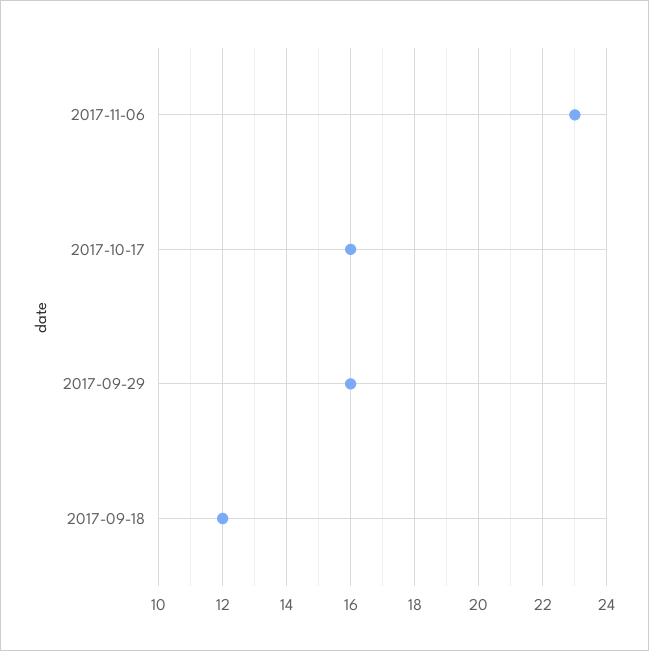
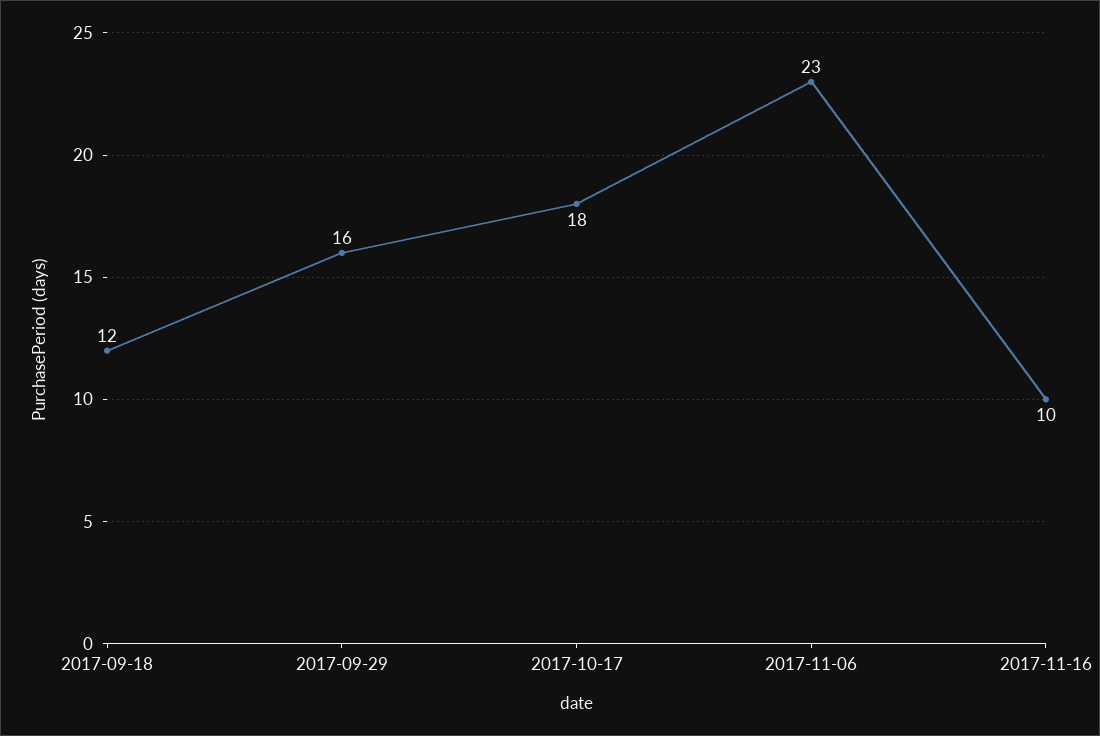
2017-10-17: 16 -> 18
2017-11-16: none -> 10

